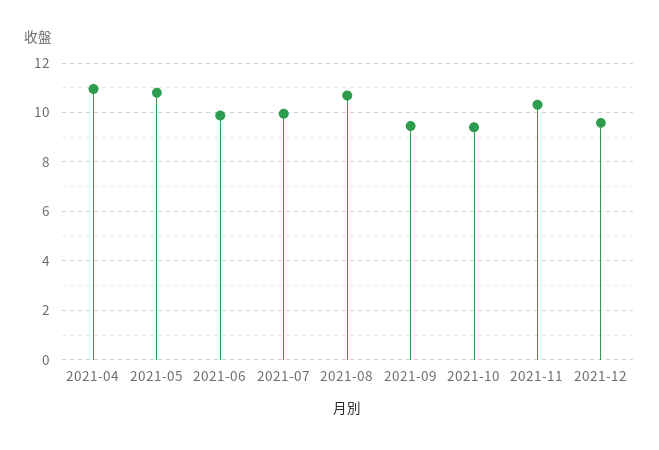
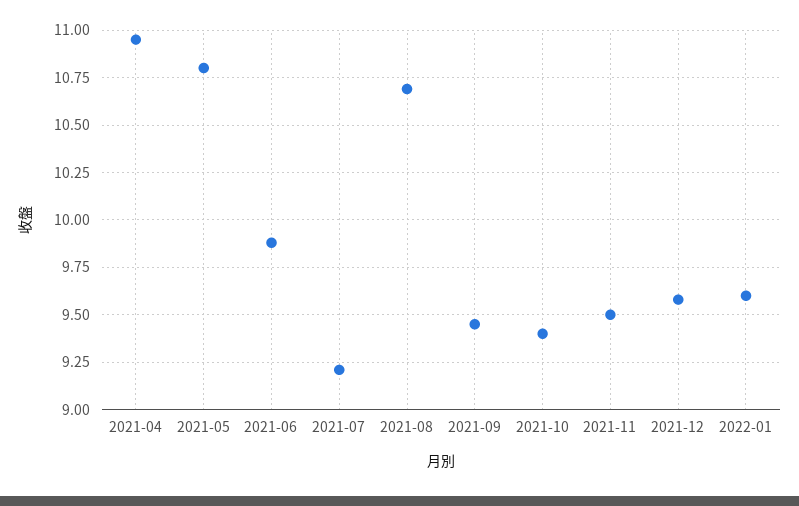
2021-07: 10 -> 9.2
2021-11: 10.25 -> 9.5
2022-01: none -> 9.6

